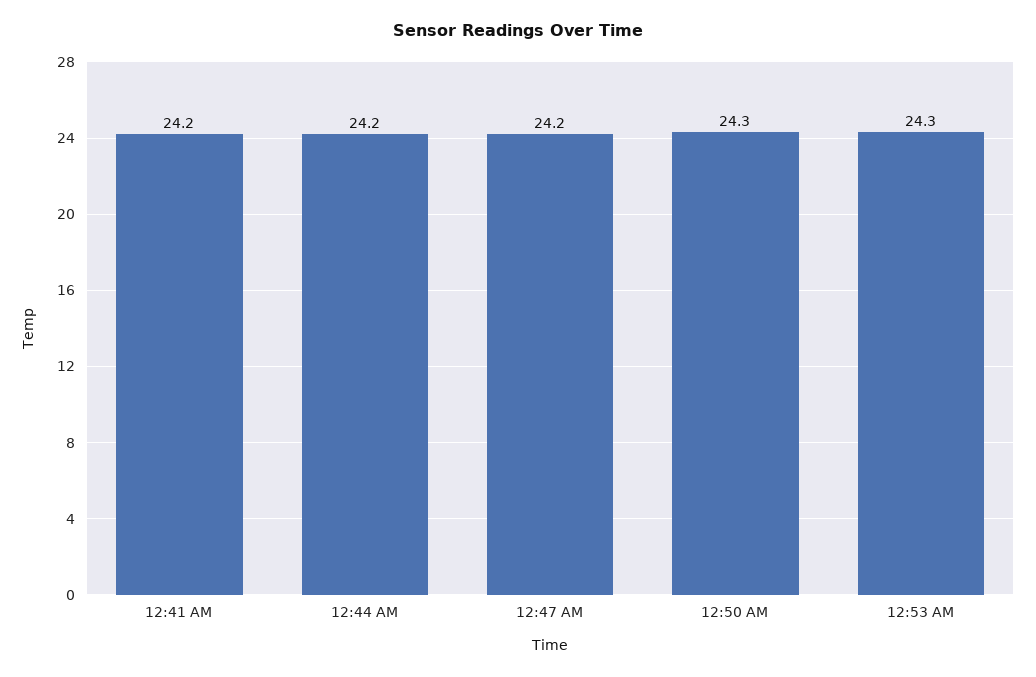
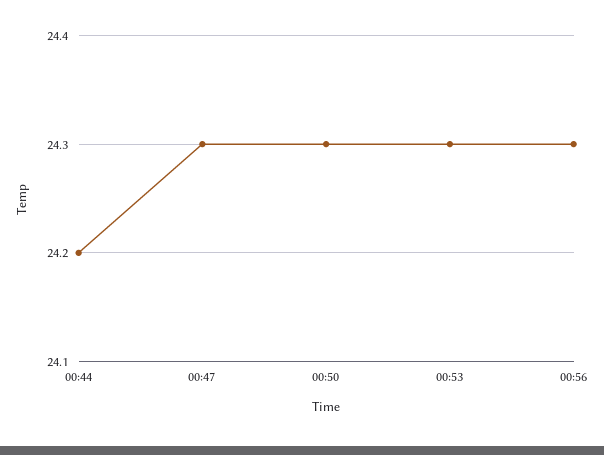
12:41 AM: 24.2 -> none
12:47 AM: 24.2 -> 24.3
00:56: none -> 24.3

